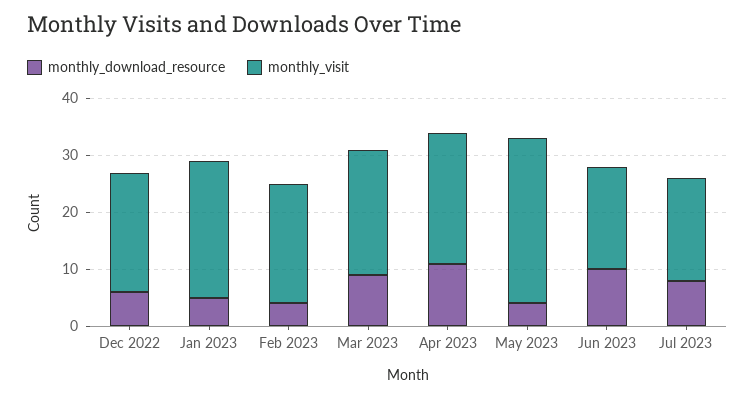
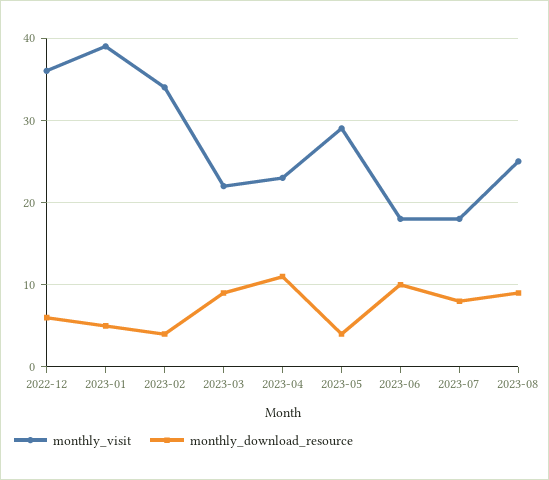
monthly_visit, Dec 2022: 20 -> 36
monthly_visit, Jan 2023: 25 -> 39
monthly_visit, Feb 2023: 20 -> 34
monthly_visit, 2023-08: none -> 25
monthly_download_resource, 2023-08: none -> 9

